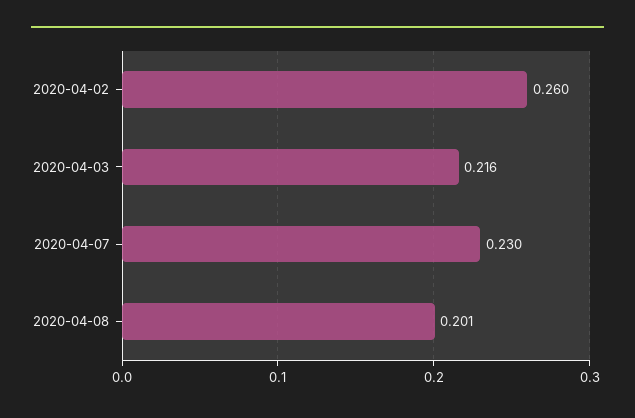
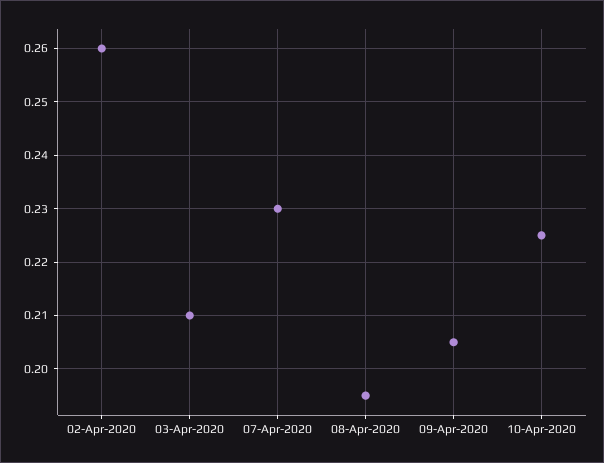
2020-04-03: 0.216 -> 0.21
2020-04-08: 0.201 -> 0.195
09-Apr-2020: none -> 0.205
10-Apr-2020: none -> 0.225

